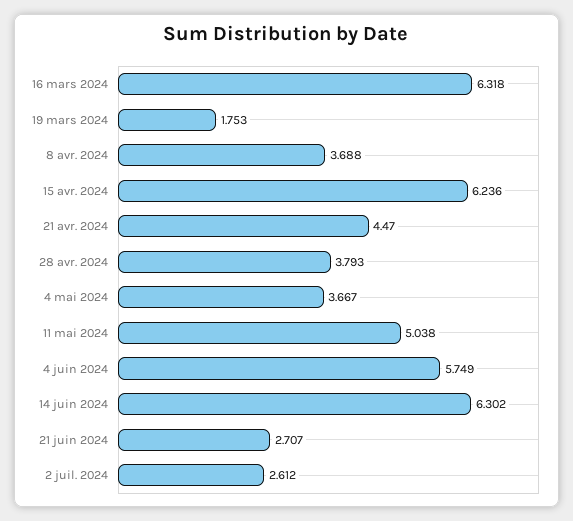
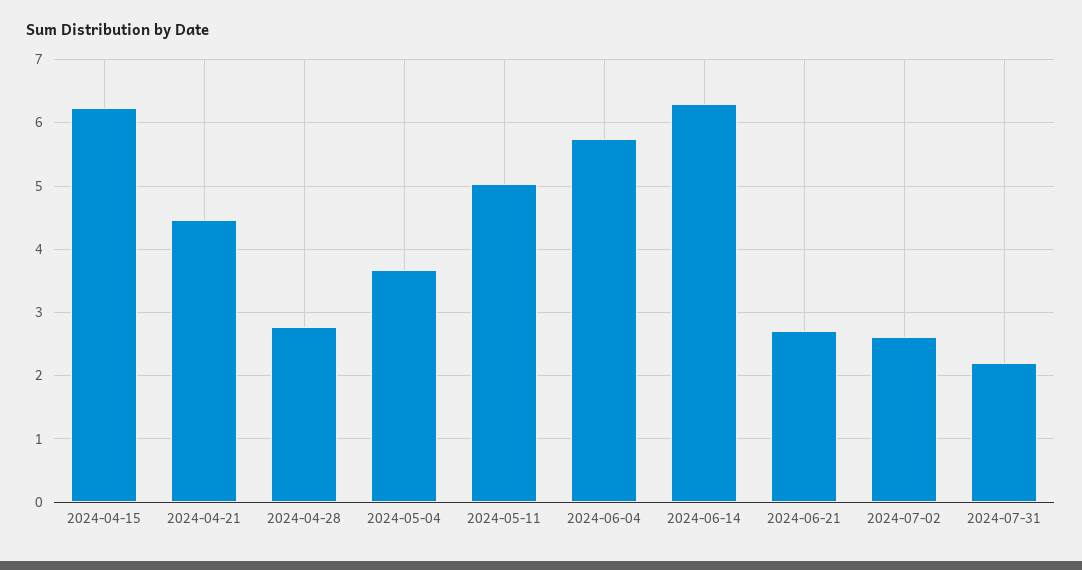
16 mars 2024: 6.318 -> none
19 mars 2024: 1.753 -> none
8 avr. 2024: 3.688 -> none
28 avr. 2024: 3.793 -> 2.8
2024-07-31: none -> 2.2

